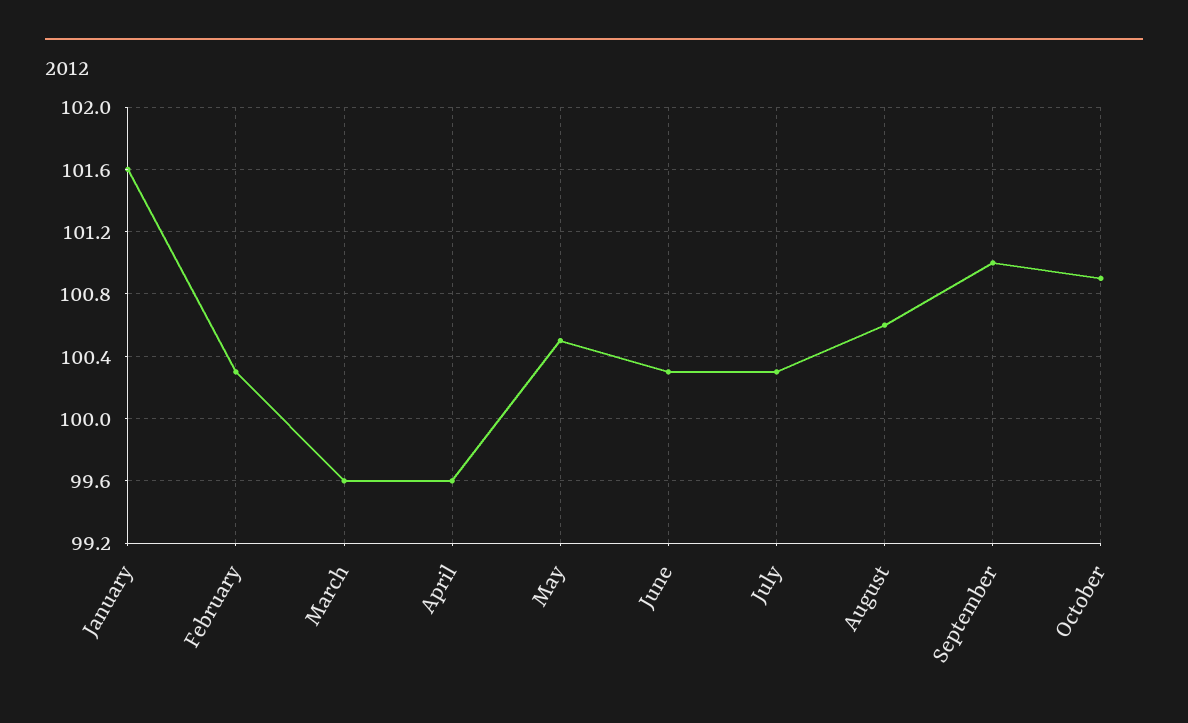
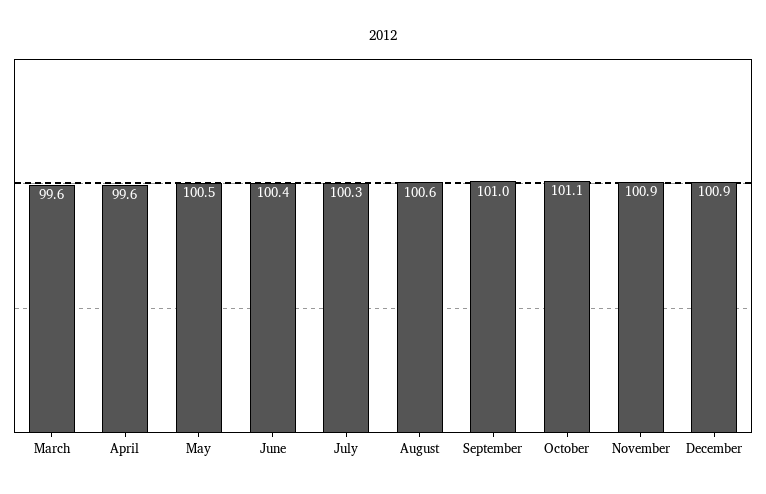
January: 101.6 -> none
February: 100.3 -> none
June: 100.3 -> 100.4
October: 100.9 -> 101.1
November: none -> 100.9
December: none -> 100.9

